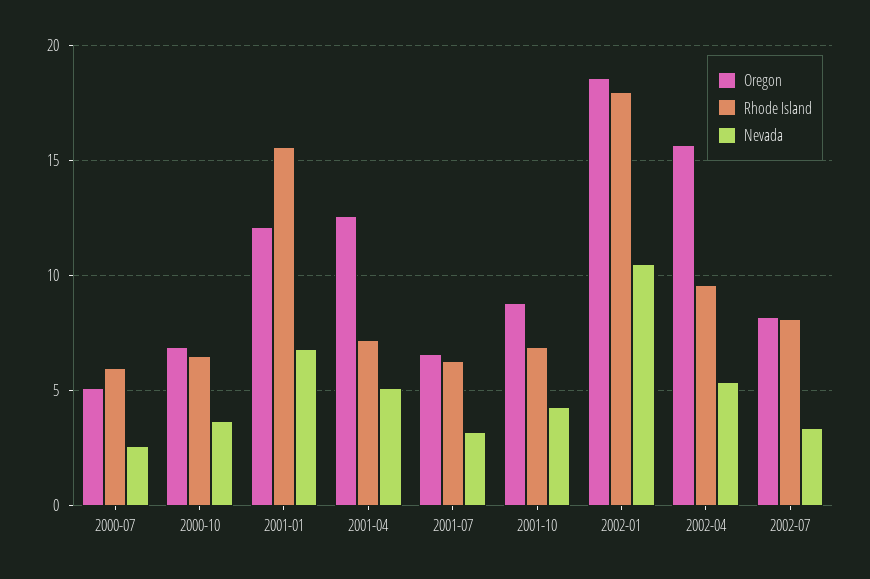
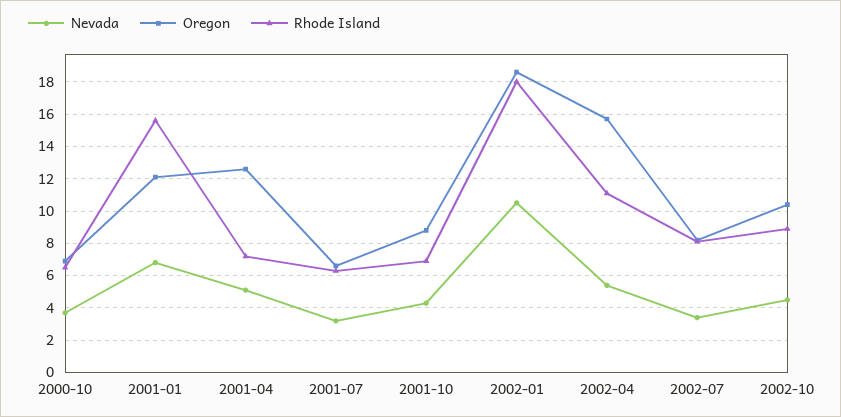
Oregon, 2000-07: 5 -> none
Rhode Island, 2000-07: 6 -> none
Nevada, 2000-07: 2.5 -> none
Rhode Island, 2002-04: 9.5 -> 11
Nevada, 2002-10: none -> 4.5
Oregon, 2002-10: none -> 10.5
Rhode Island, 2002-10: none -> 9

